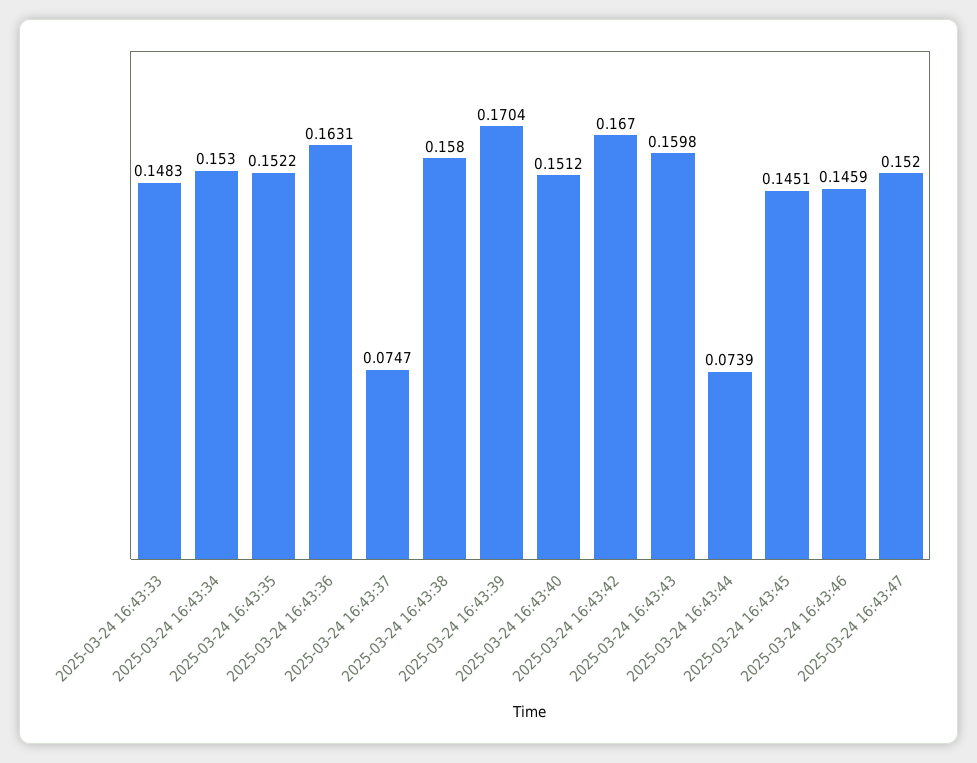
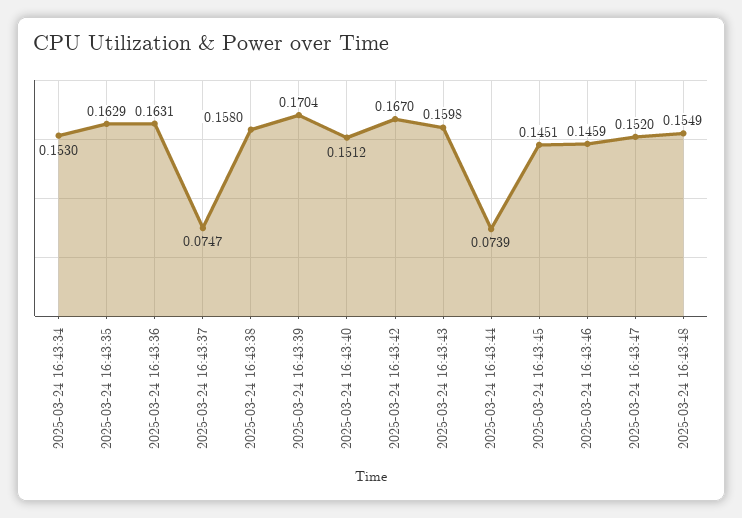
2025-03-24 16:43:33: 0.1483 -> none
2025-03-24 16:43:35: 0.1522 -> 0.1629
2025-03-24 16:43:48: none -> 0.1549

